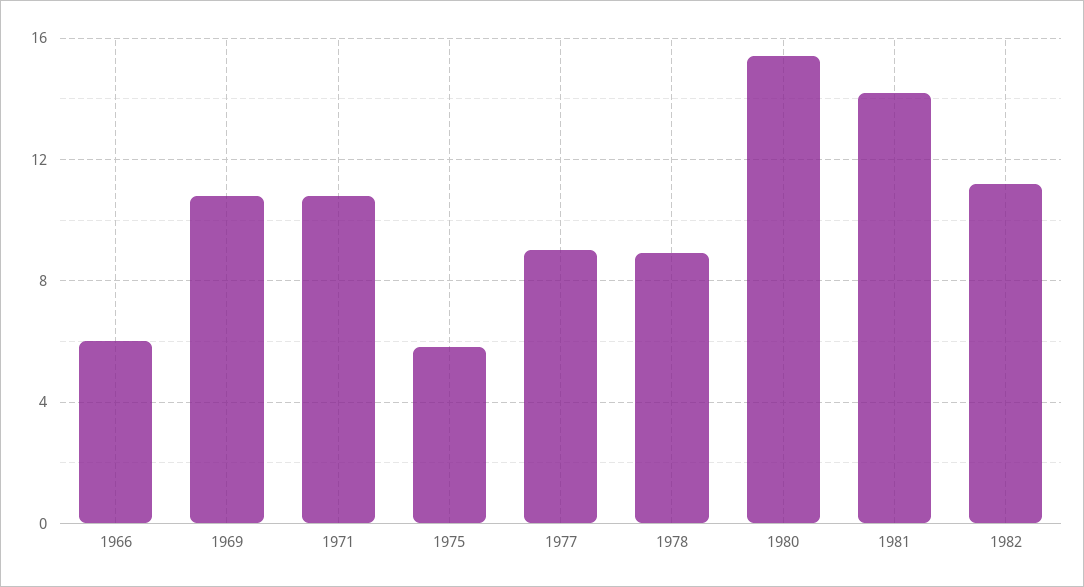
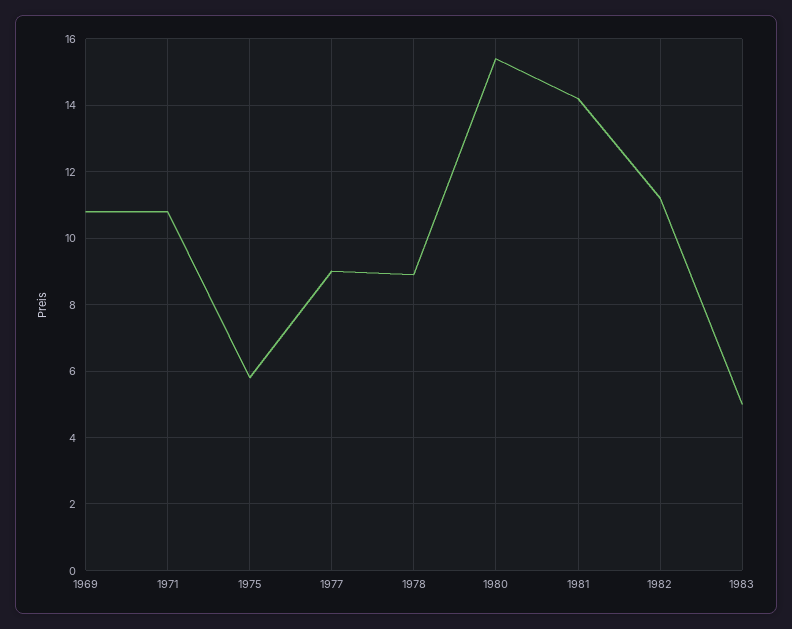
1966: 6 -> none
1983: none -> 5

